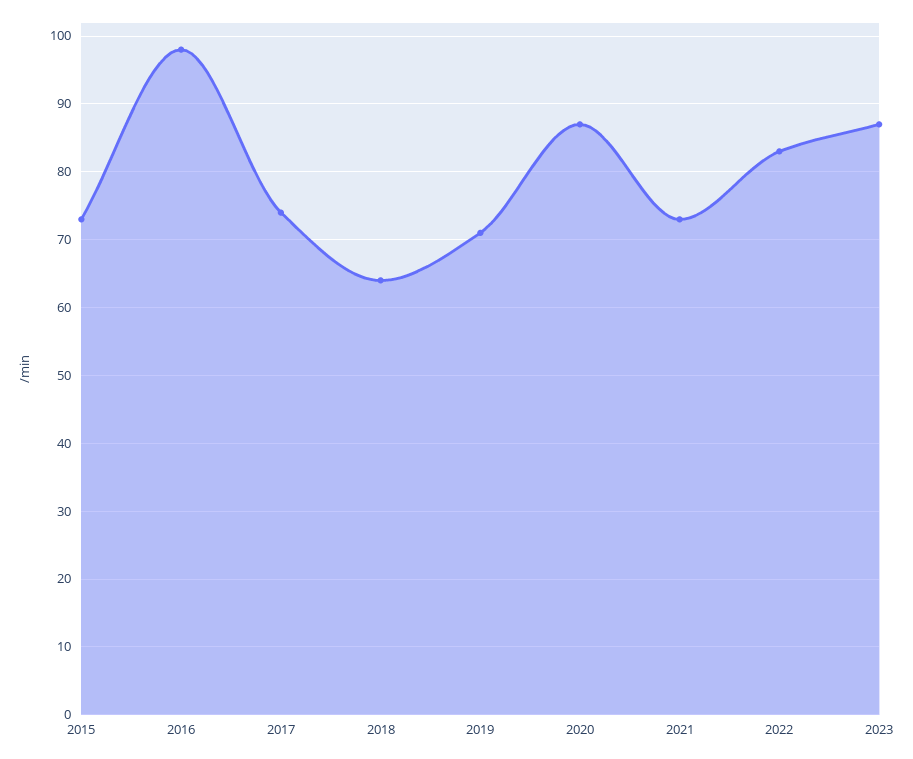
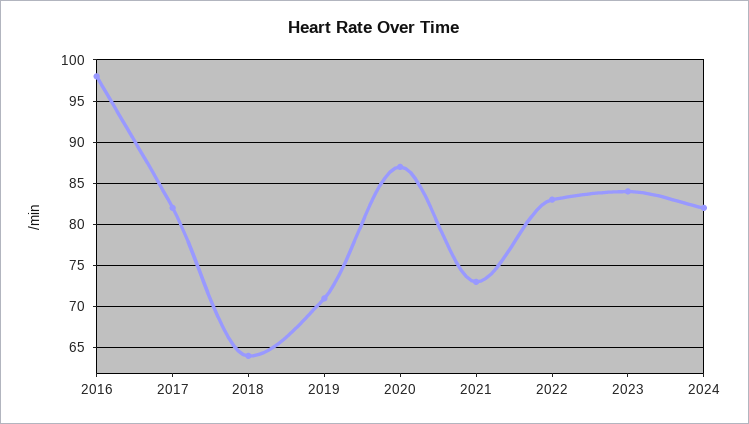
2015: 73 -> none
2017: 74 -> 82
2023: 87 -> 84
2024: none -> 82

